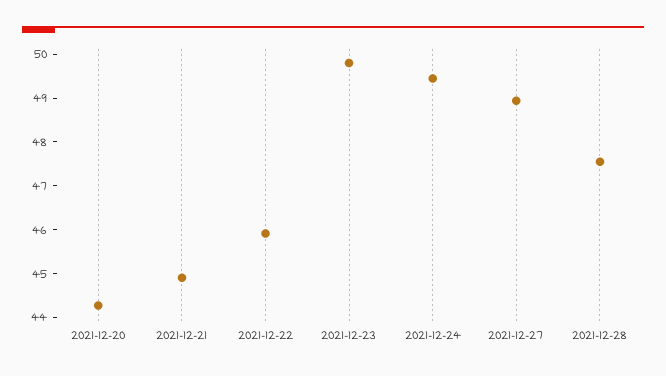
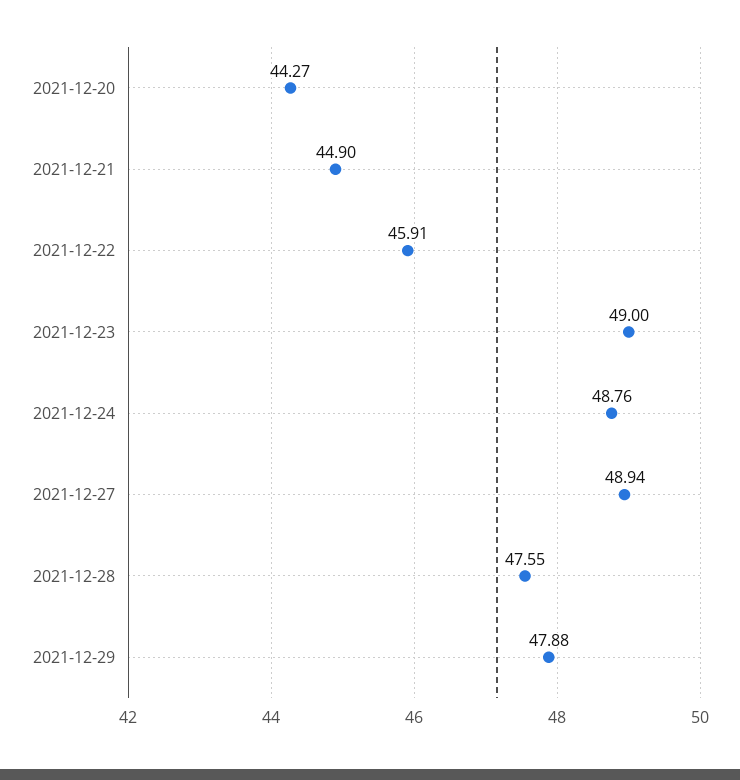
2021-12-23: 49.8 -> 49
2021-12-24: 49.4 -> 48.76
2021-12-29: none -> 47.88

